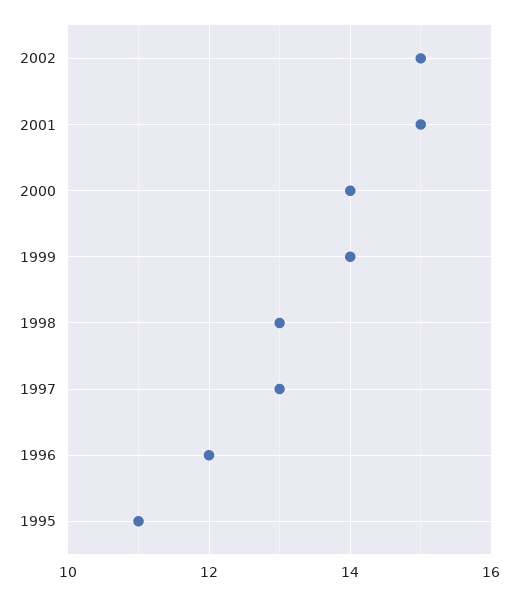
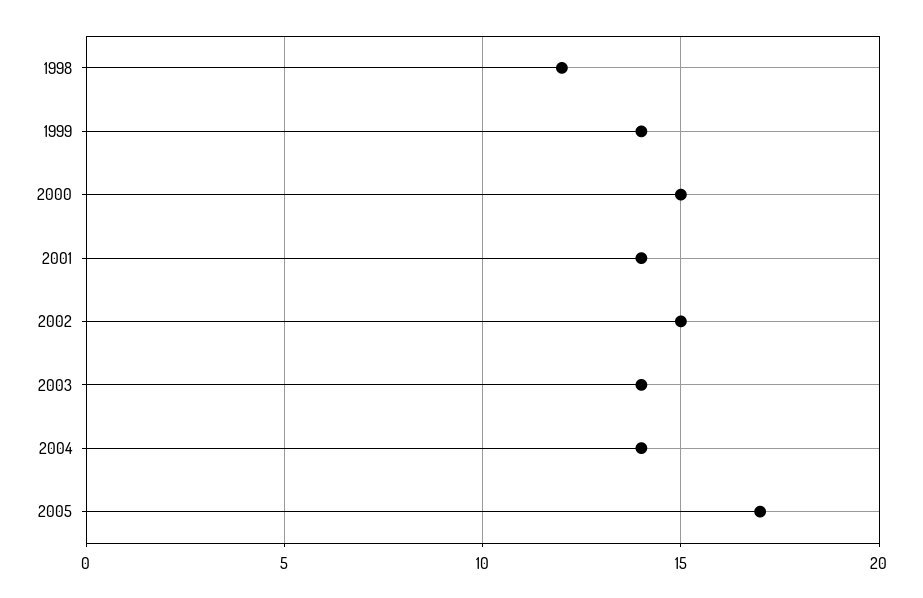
2001: 15 -> 14
2000: 14 -> 15
1998: 13 -> 12
1997: 13 -> none
1996: 12 -> none
1995: 11 -> none
2003: none -> 14
2004: none -> 14
2005: none -> 17

